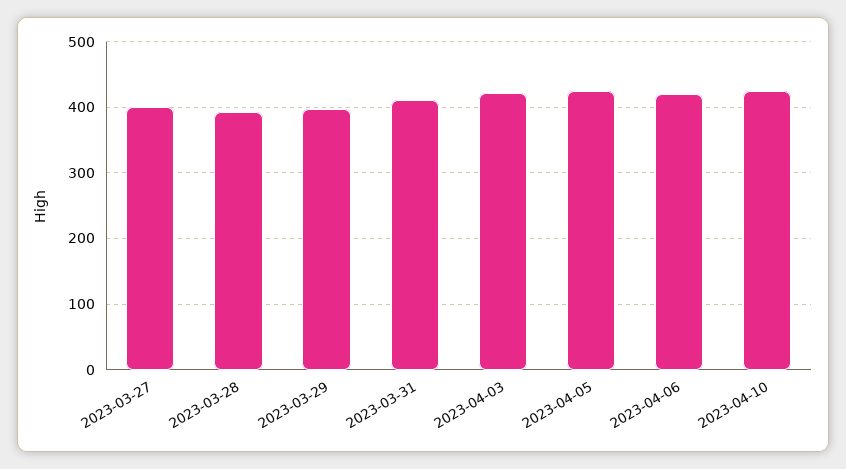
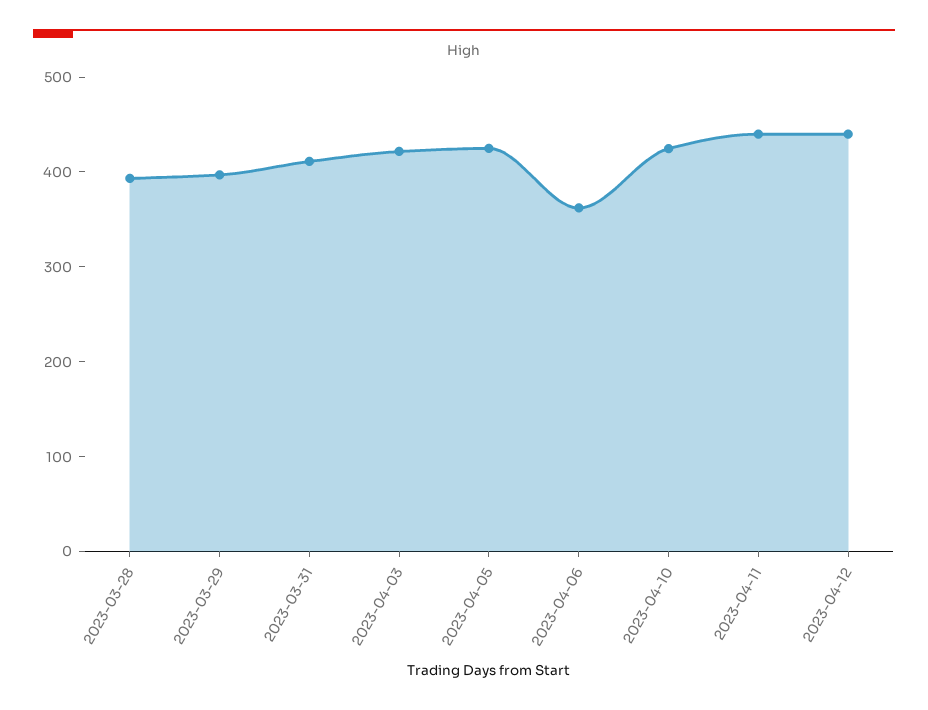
2023-03-27: 400 -> none
2023-04-06: 420 -> 360
2023-04-11: none -> 440
2023-04-12: none -> 440

